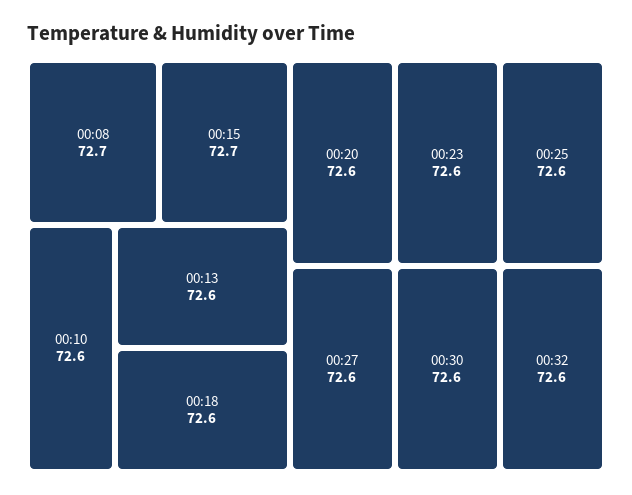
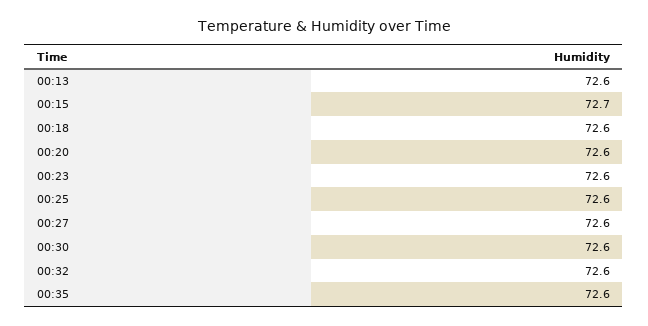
00:08: 72.7 -> none
00:10: 72.6 -> none
00:35: none -> 72.6

